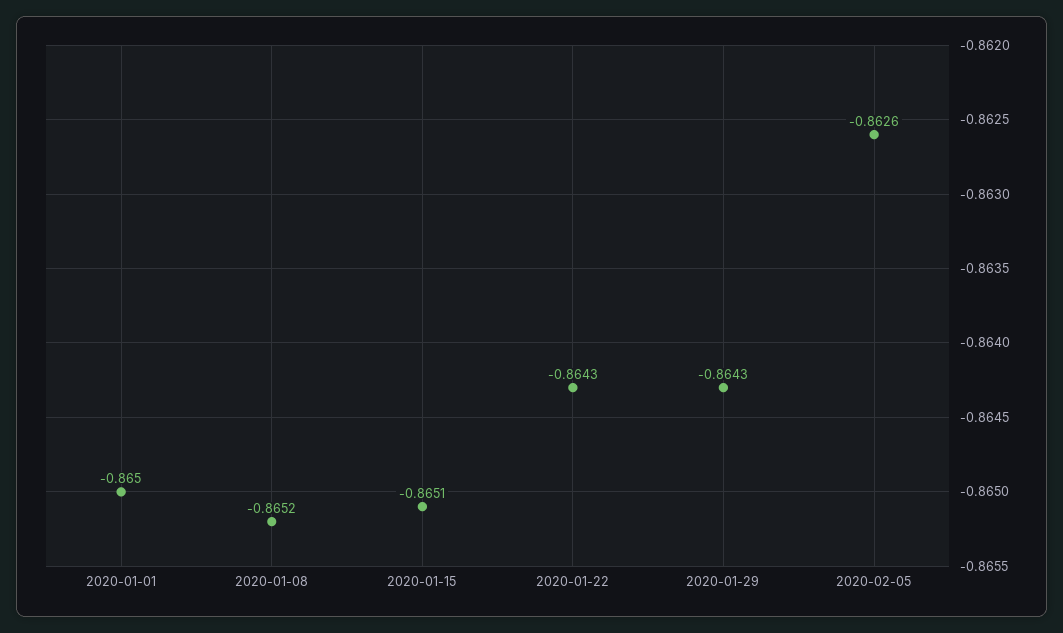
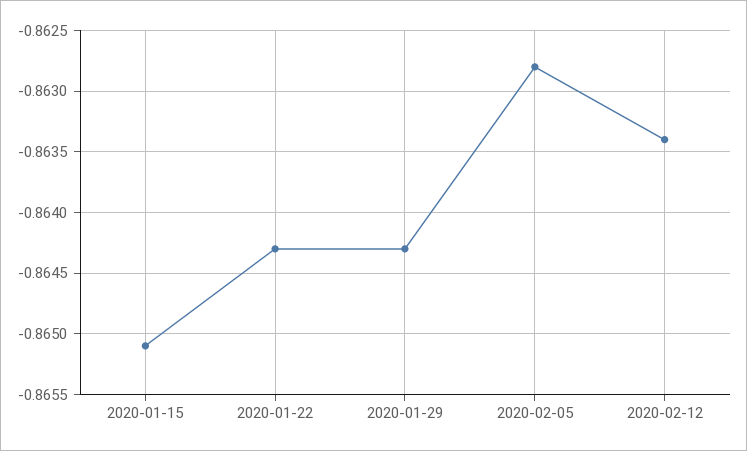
2020-01-01: -0.865 -> none
2020-01-08: -0.8652 -> none
2020-02-05: -0.8626 -> -0.8628
2020-02-12: none -> -0.8634

